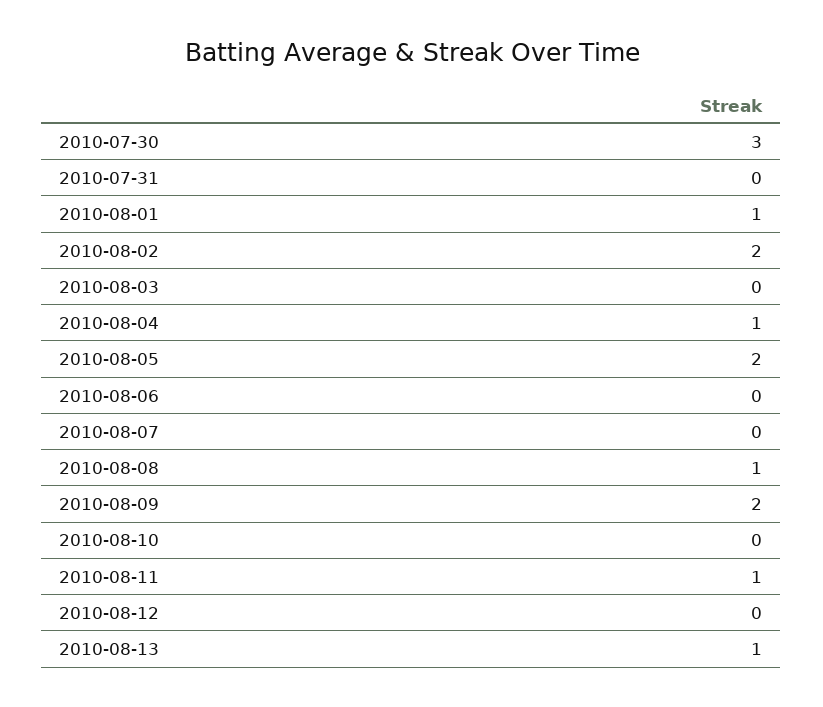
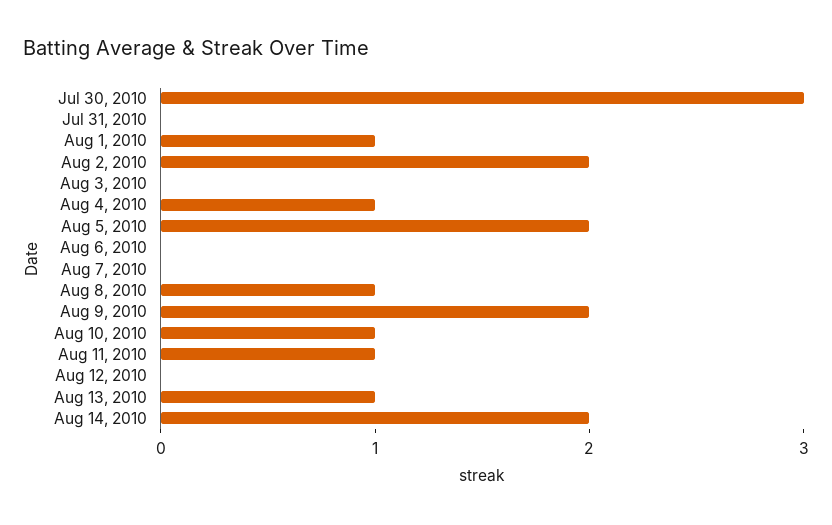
2010-08-10: 0 -> 1
Aug 14, 2010: none -> 2

